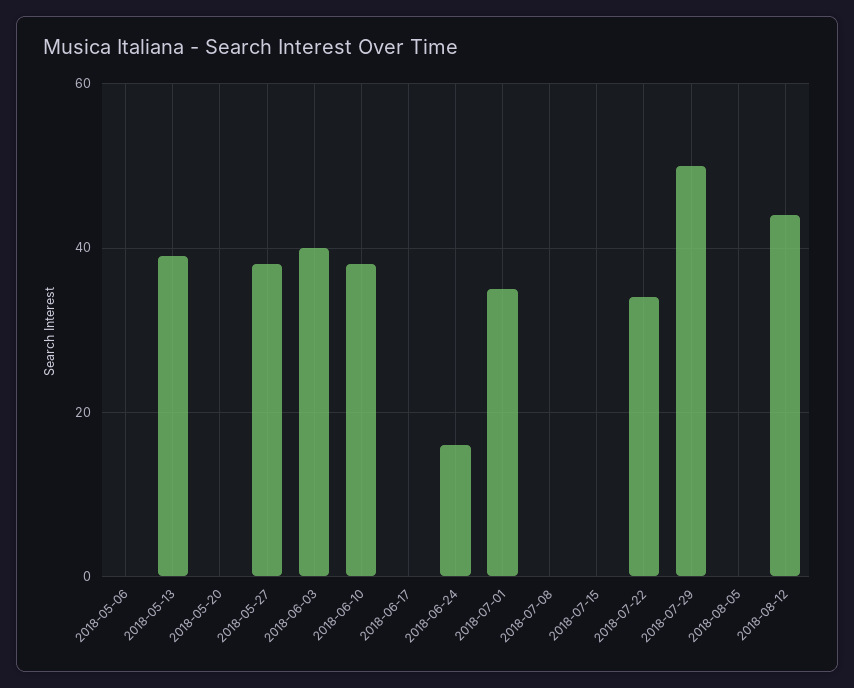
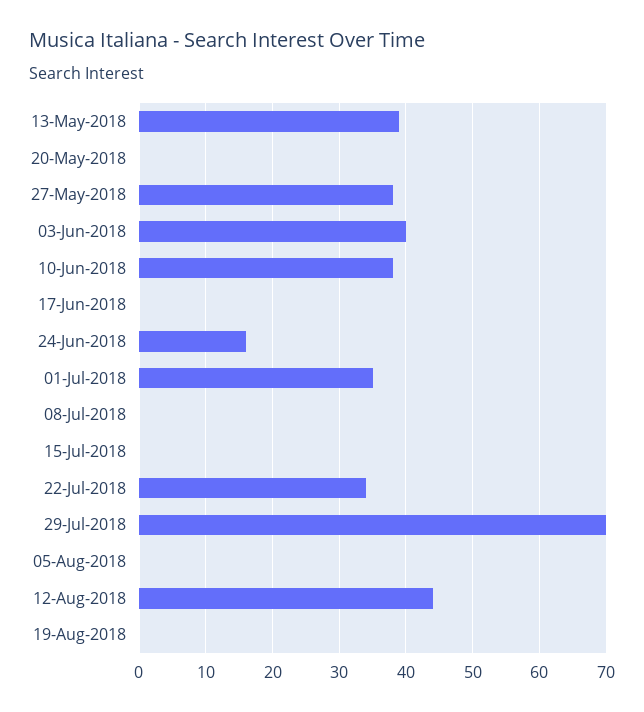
2018-05-06: 0 -> none
2018-07-29: 50 -> 70
19-Aug-2018: none -> 0

